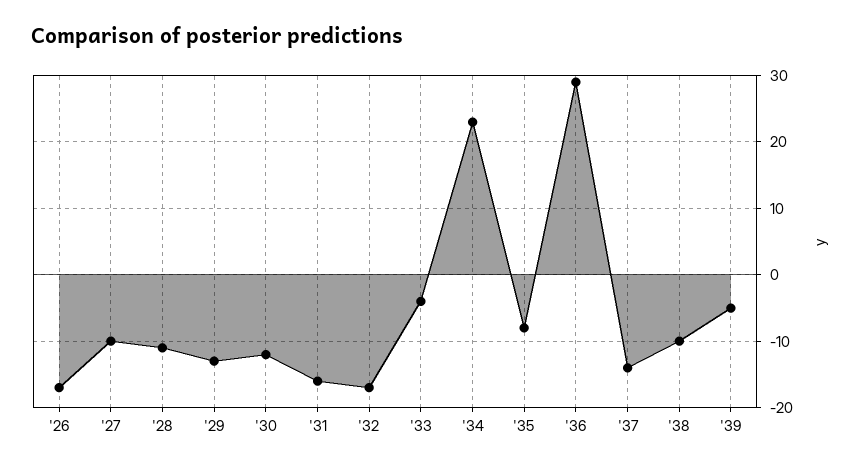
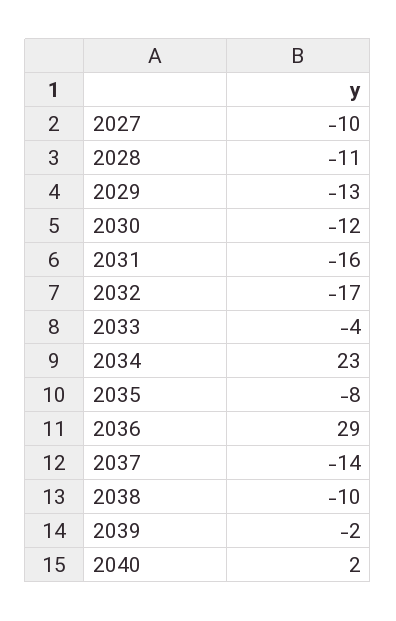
'26: -17 -> none
'39: -5 -> -2
2040: none -> 2

